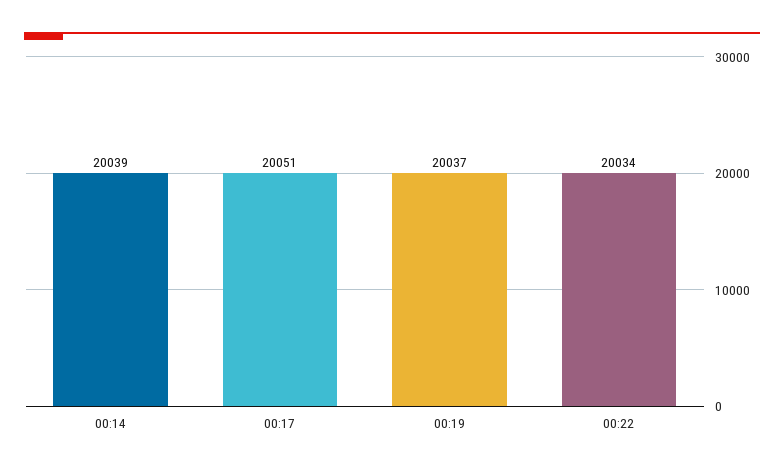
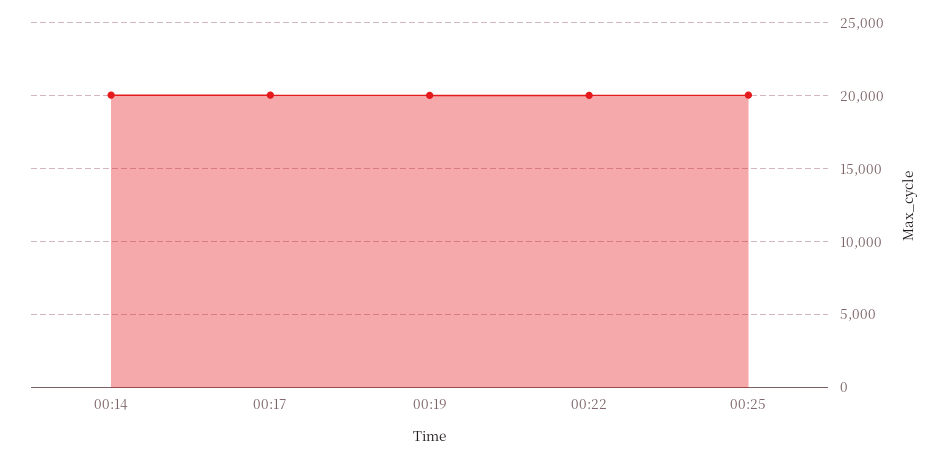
00:25: none -> 20000

